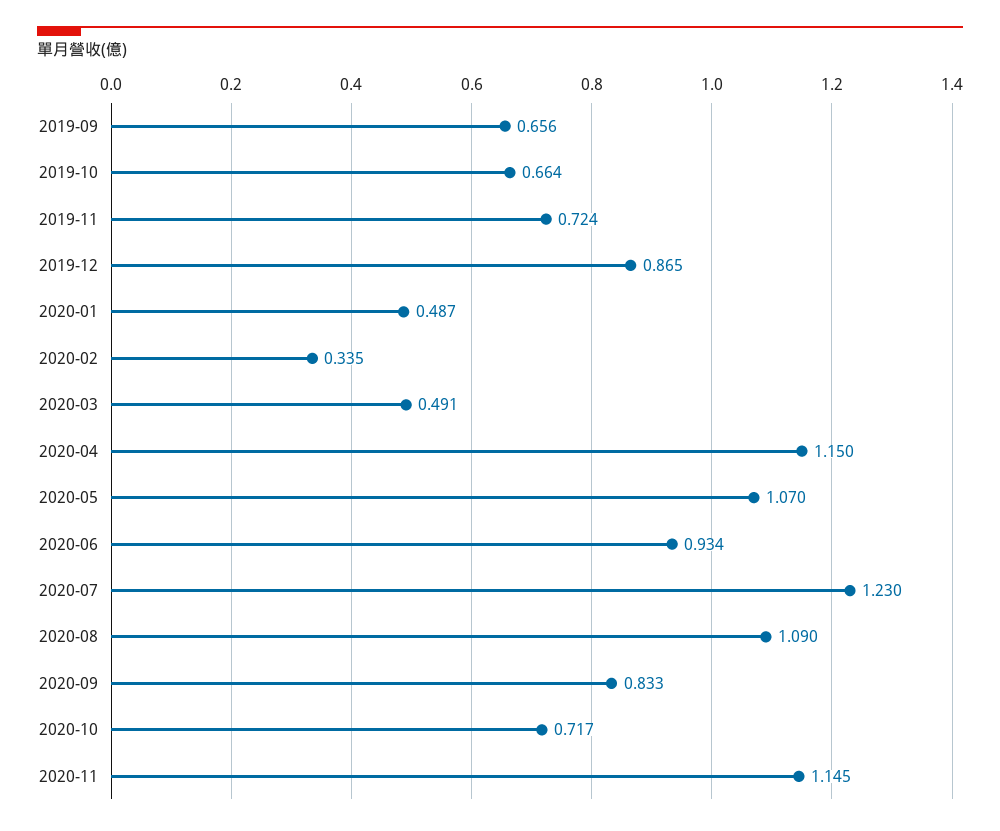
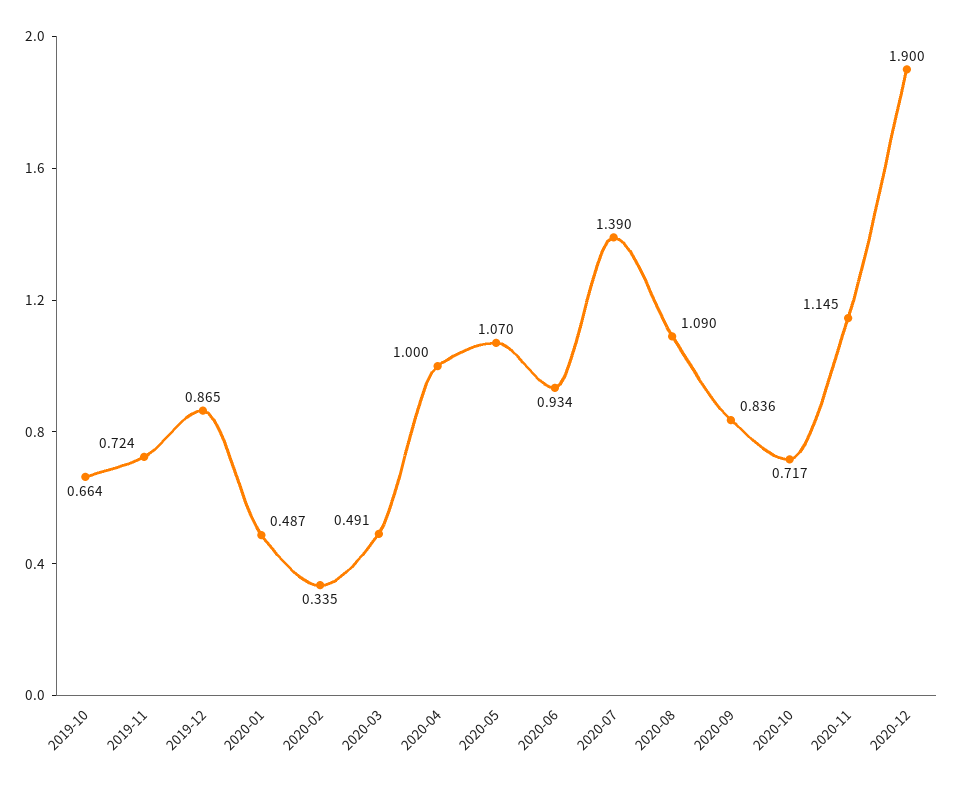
2019-09: 0.656 -> none
2020-04: 1.15 -> 1
2020-07: 1.23 -> 1.39
2020-09: 0.833 -> 0.836
2020-12: none -> 1.9

